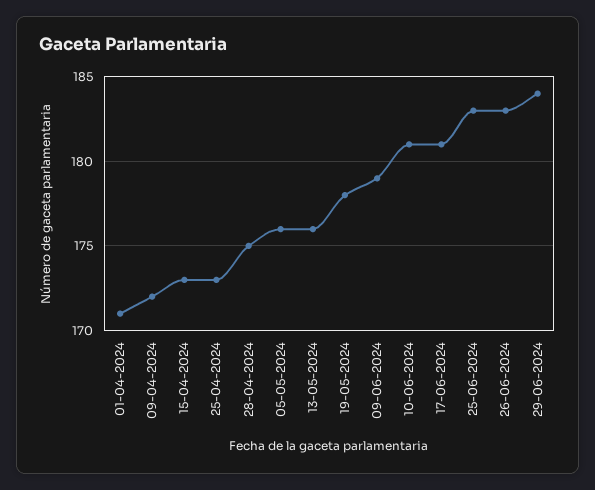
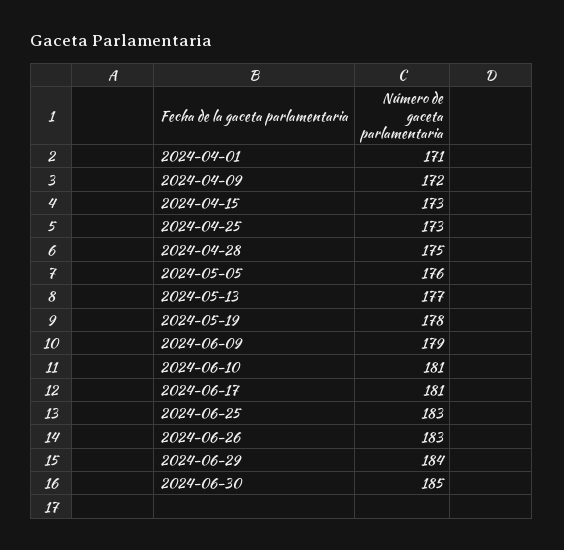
13-05-2024: 176 -> 177
2024-06-30: none -> 185

